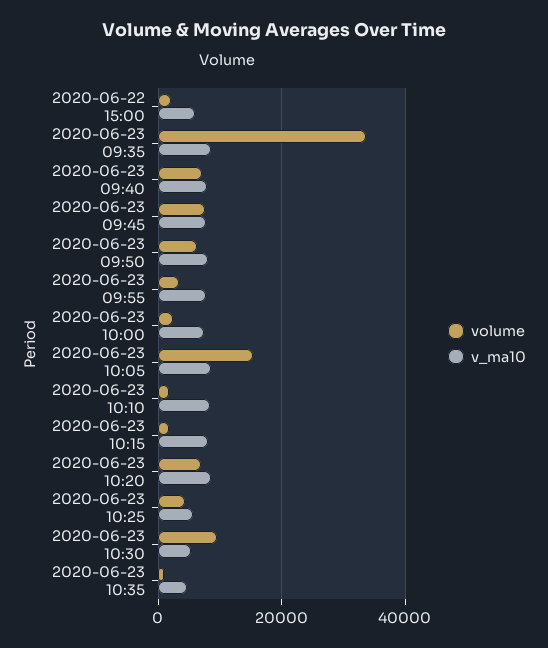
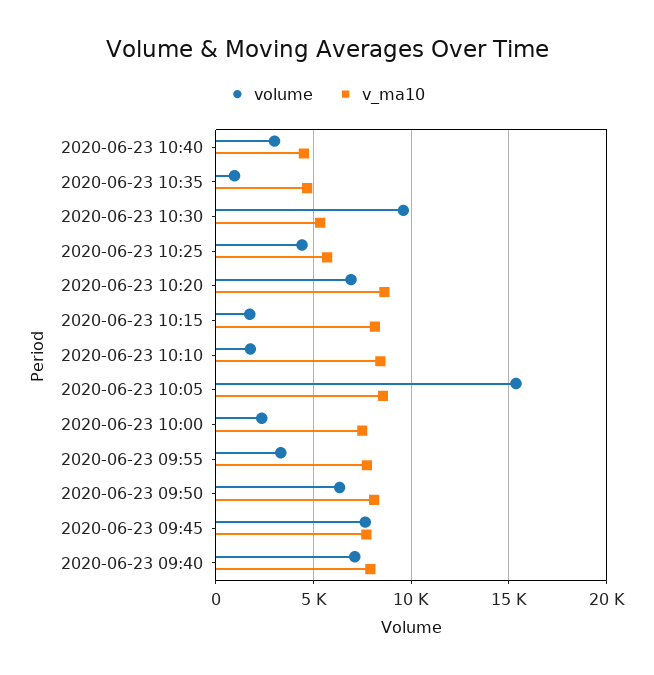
volume, 2020-06-22 15:00: 2000 -> none
v_ma10, 2020-06-22 15:00: 6000 -> none
volume, 2020-06-23 09:35: 34000 -> none
v_ma10, 2020-06-23 09:35: 8000 -> none
volume, 2020-06-23 10:40: none -> 3000
v_ma10, 2020-06-23 10:40: none -> 4500

